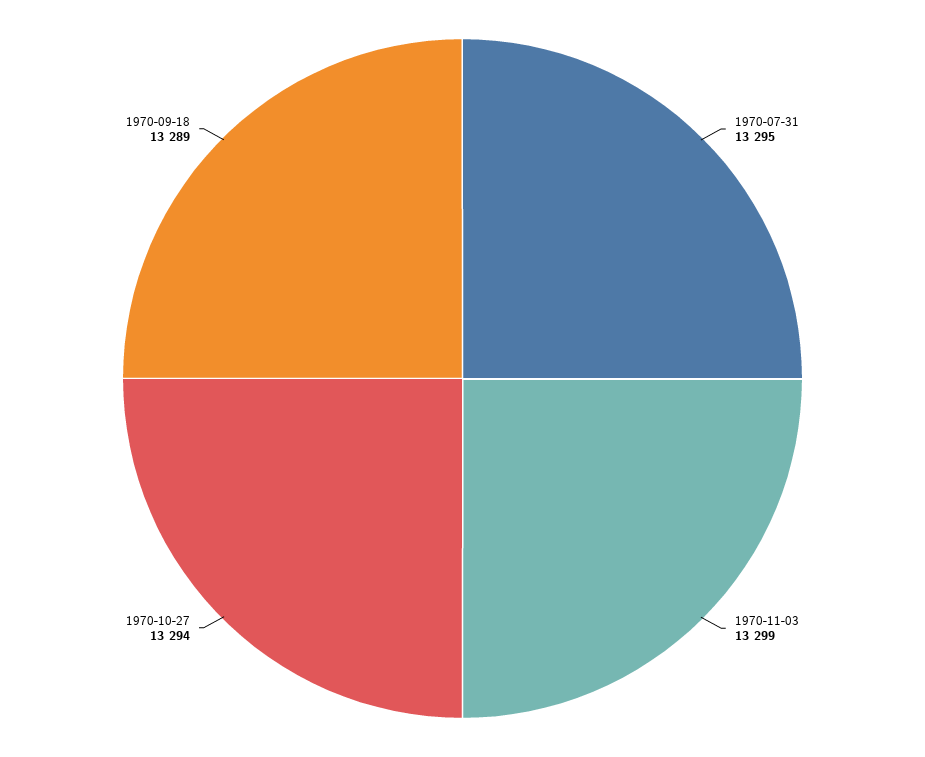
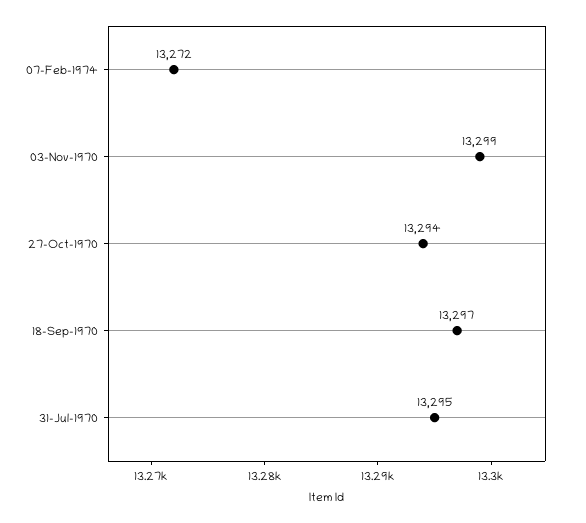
1970-09-18: 13289 -> 13297
07-Feb-1974: none -> 13272

